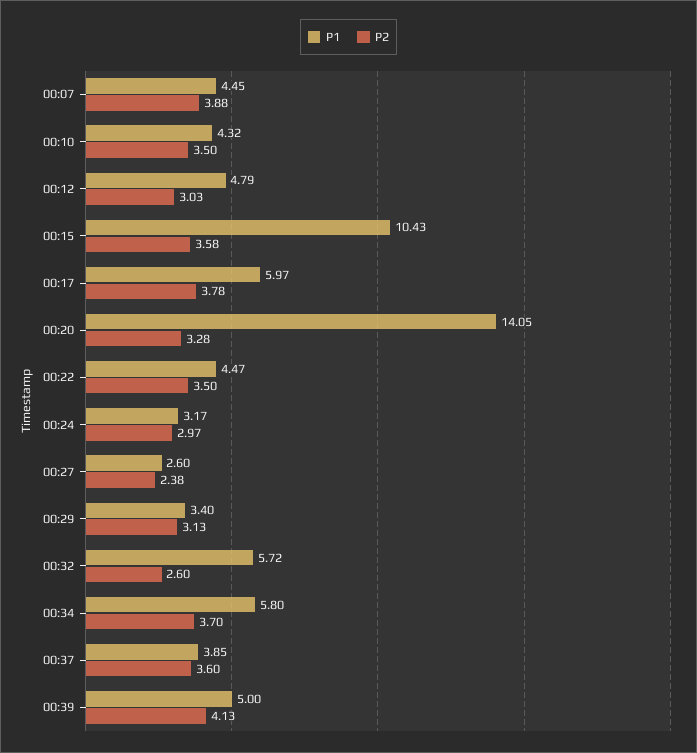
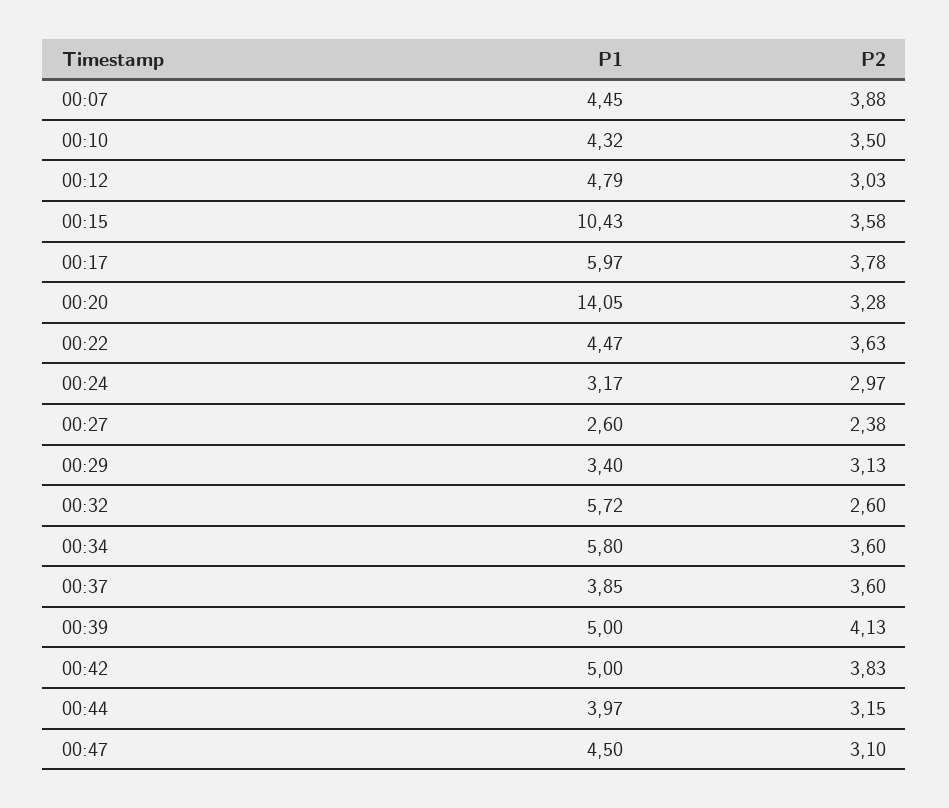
P2, 00:22: 3.5 -> 3.63
P2, 00:34: 3.7 -> 3.6
P1, 00:42: none -> 5
P2, 00:42: none -> 3.83
P1, 00:44: none -> 3.97
P2, 00:44: none -> 3.15
P1, 00:47: none -> 4.5
P2, 00:47: none -> 3.1

